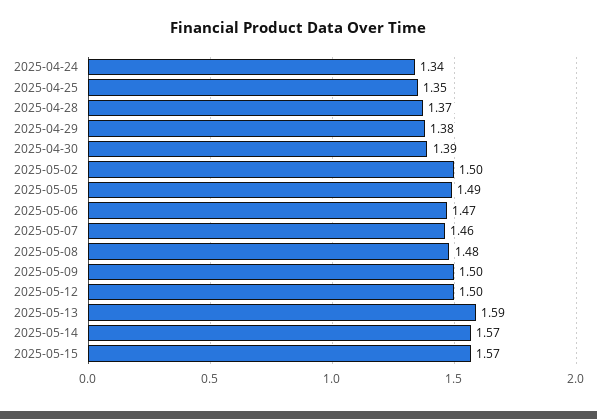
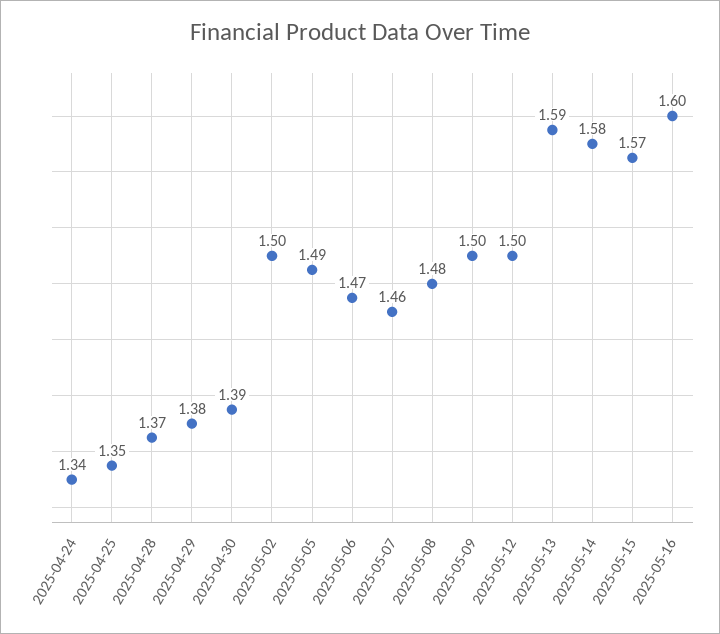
2025-05-14: 1.57 -> 1.58
2025-05-16: none -> 1.6

